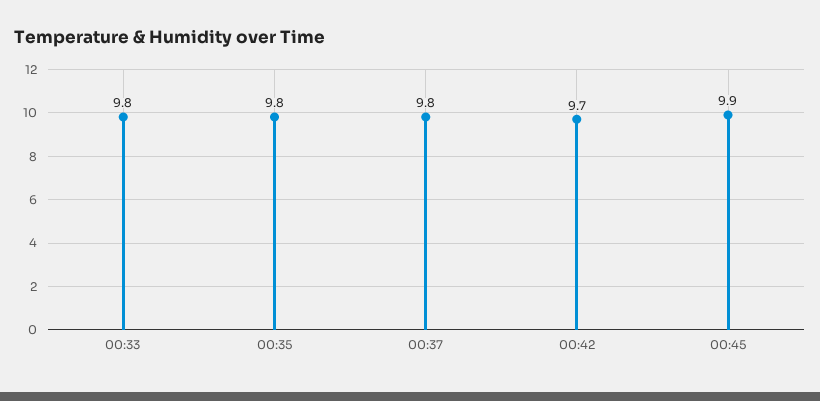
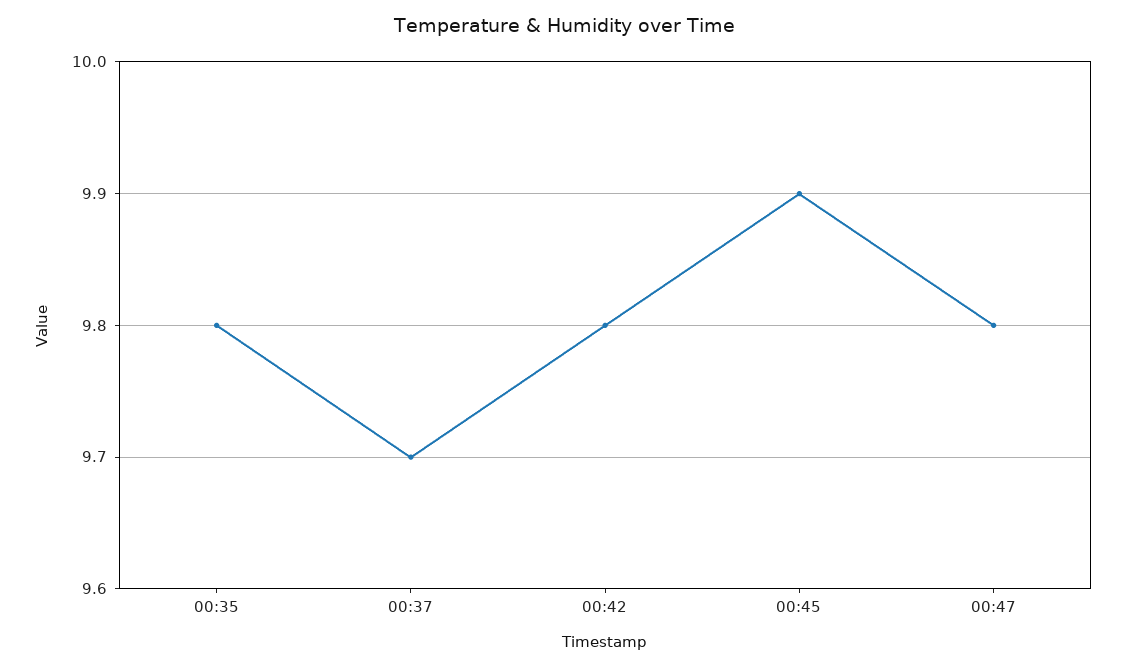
00:33: 9.8 -> none
00:37: 9.8 -> 9.7
00:42: 9.7 -> 9.8
00:47: none -> 9.8

